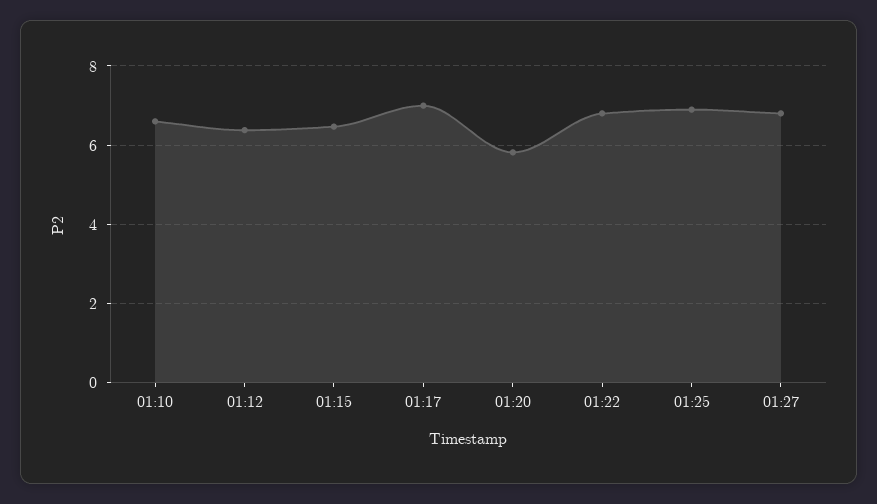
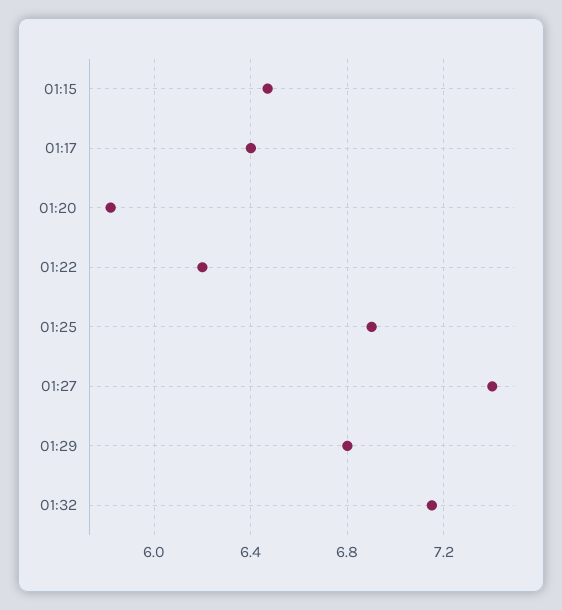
01:10: 6.6 -> none
01:12: 6.4 -> none
01:17: 7 -> 6.4
01:22: 6.8 -> 6.2
01:27: 6.8 -> 7.4
01:29: none -> 6.8
01:32: none -> 7.15

